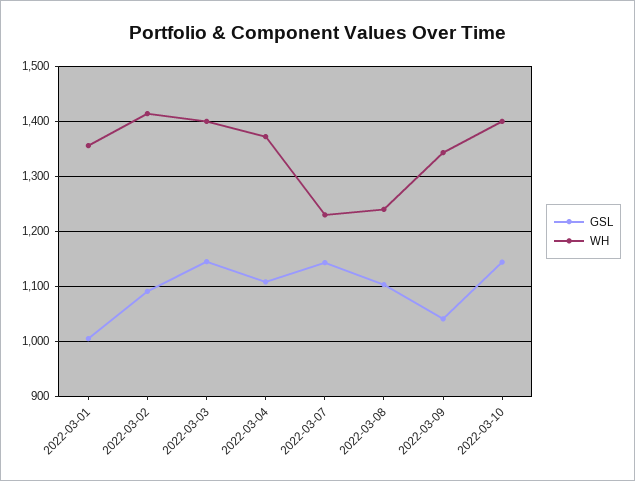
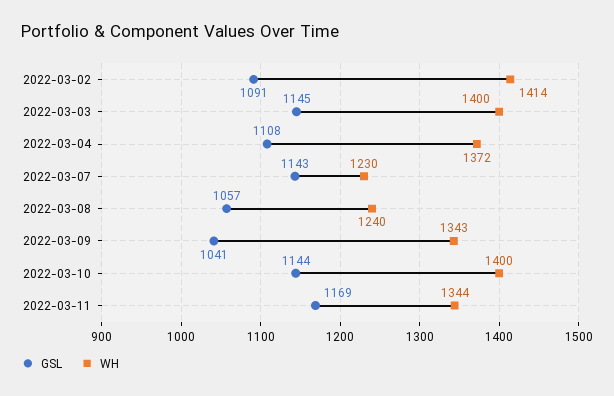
GSL, 2022-03-01: 1000 -> none
WH, 2022-03-01: 1360 -> none
GSL, 2022-03-08: 1100 -> 1057
GSL, 2022-03-11: none -> 1169
WH, 2022-03-11: none -> 1344

